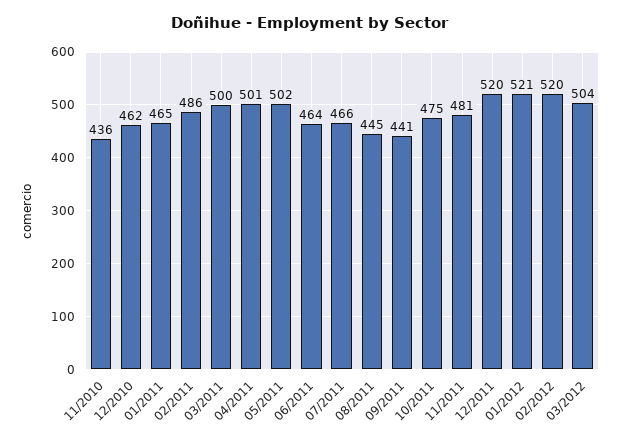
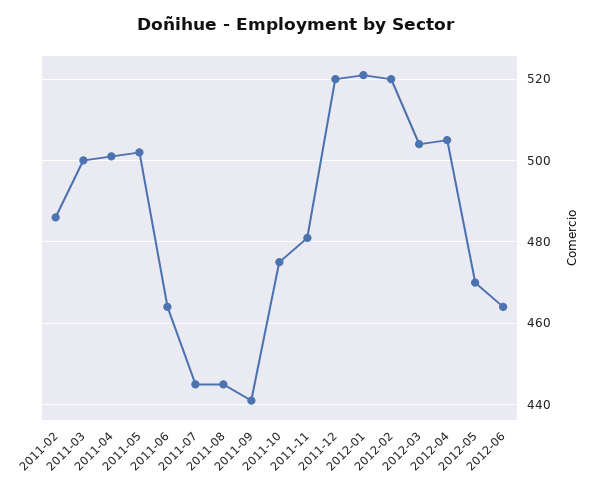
11/2010: 436 -> none
12/2010: 462 -> none
01/2011: 465 -> none
07/2011: 466 -> 445
2012-04: none -> 505
2012-05: none -> 470
2012-06: none -> 465

